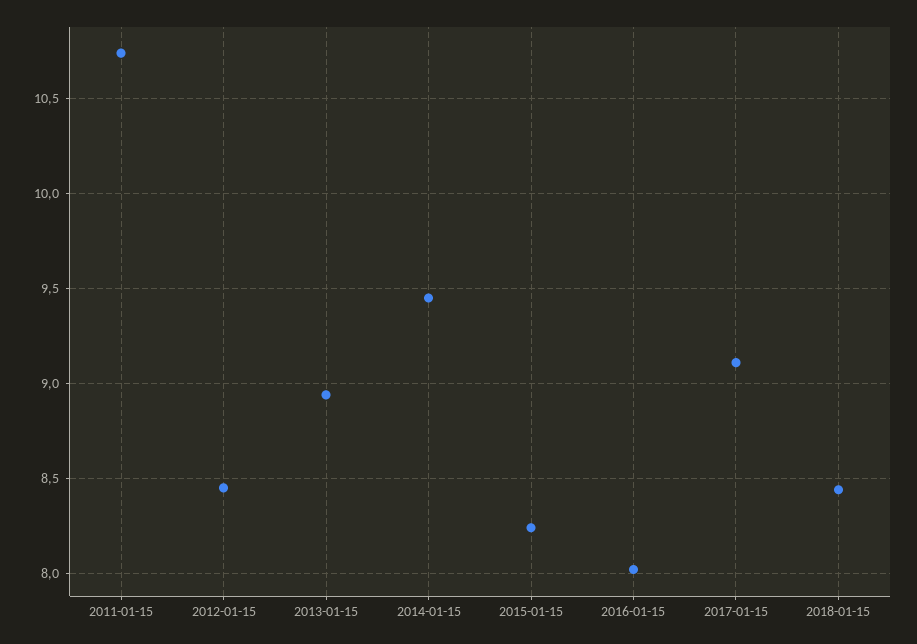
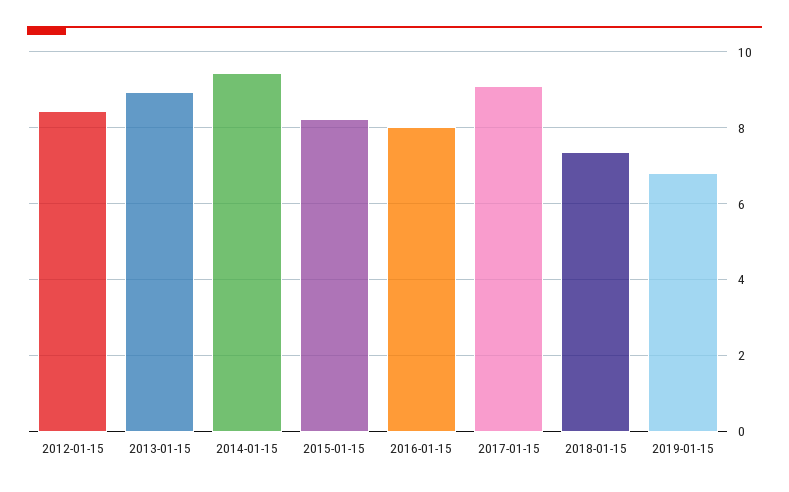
2011-01-15: 10.75 -> none
2018-01-15: 8.45 -> 7.4
2019-01-15: none -> 6.8

